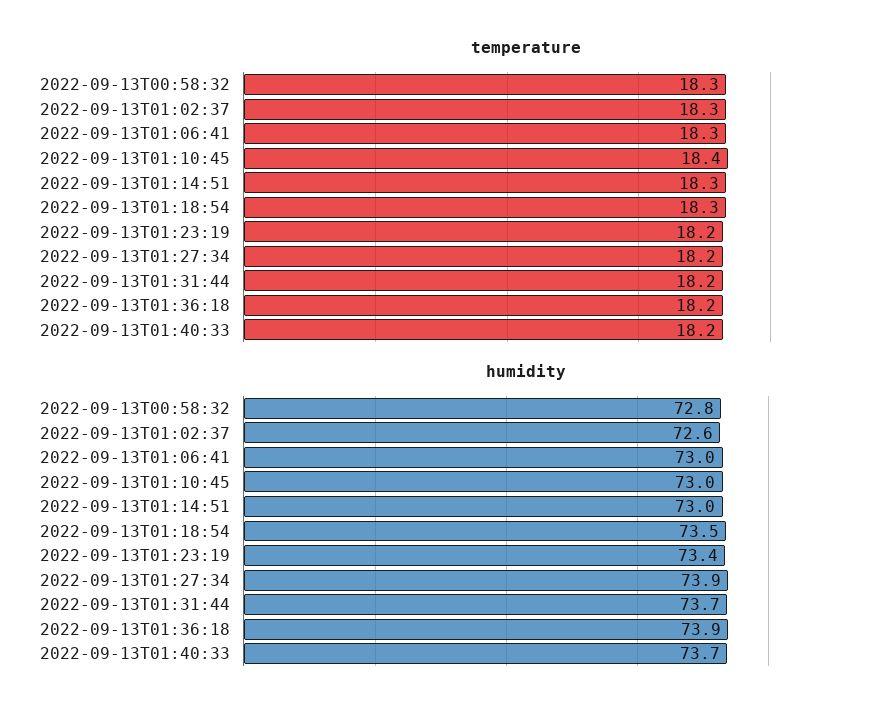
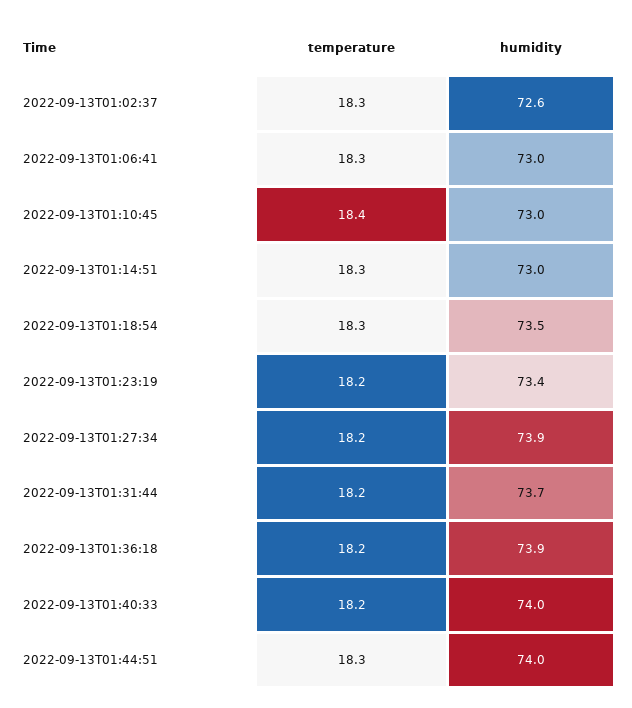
temperature, 2022-09-13T00:58:32: 18.3 -> none
humidity, 2022-09-13T00:58:32: 72.8 -> none
humidity, 2022-09-13T01:40:33: 73.7 -> 74
temperature, 2022-09-13T01:44:51: none -> 18.3
humidity, 2022-09-13T01:44:51: none -> 74

